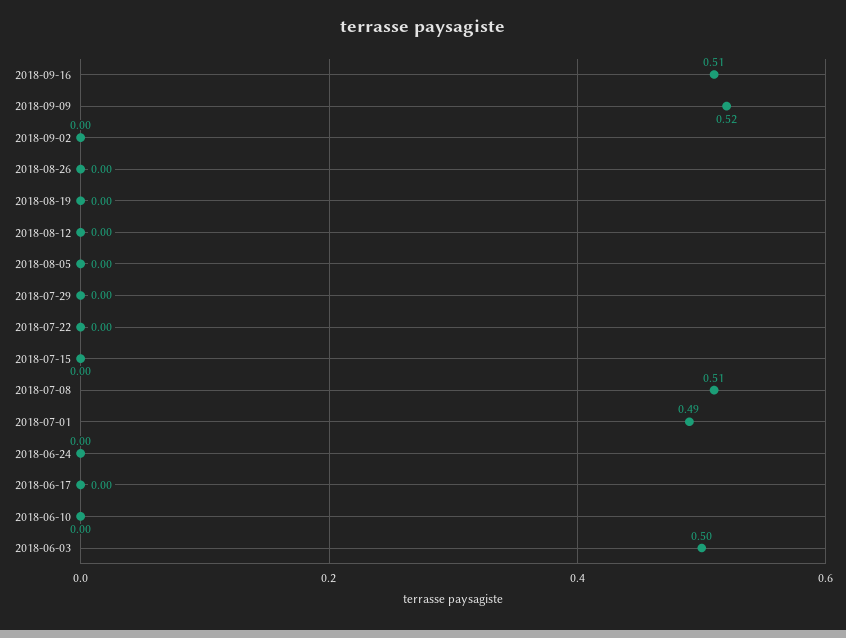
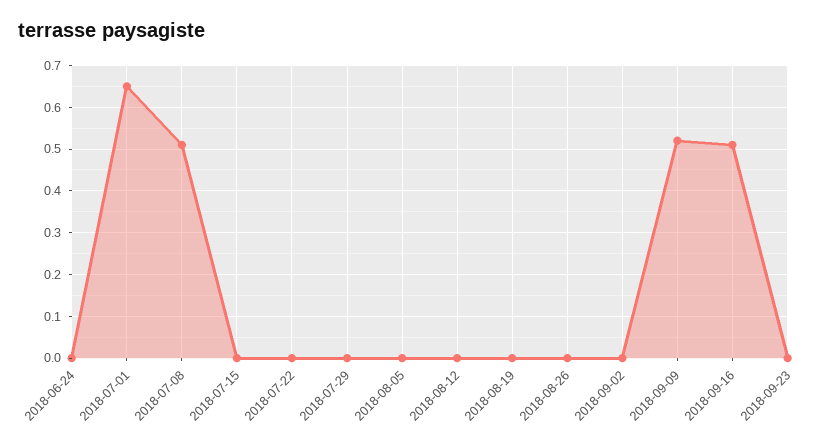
2018-07-01: 0.49 -> 0.65
2018-06-17: 0 -> none
2018-06-10: 0 -> none
2018-06-03: 0.5 -> none
2018-09-23: none -> 0

